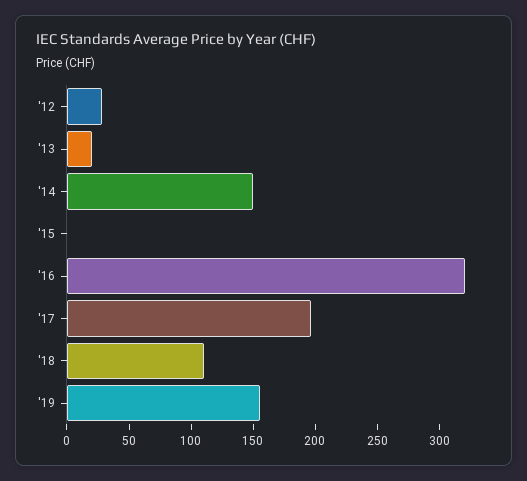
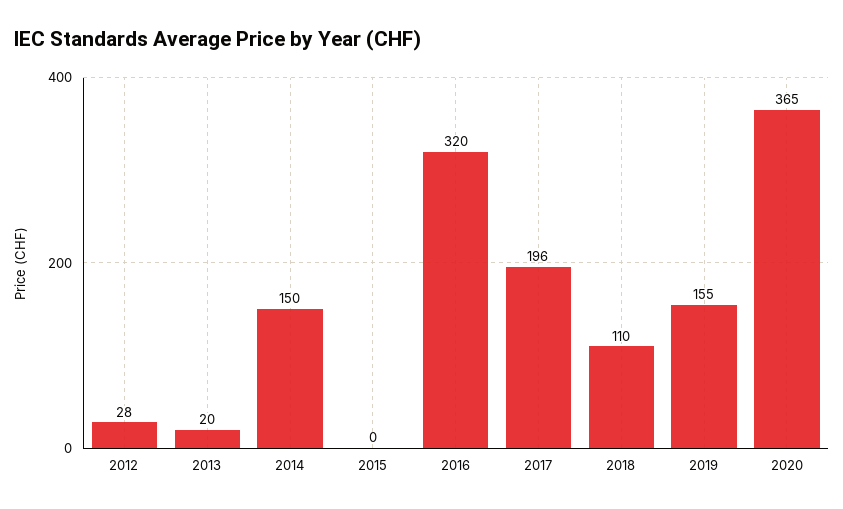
2020: none -> 365

